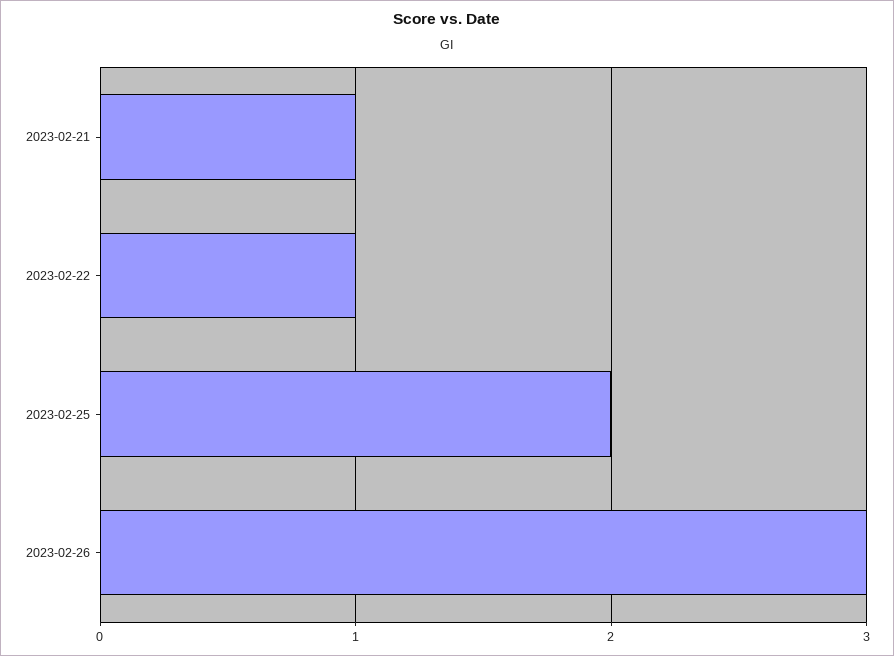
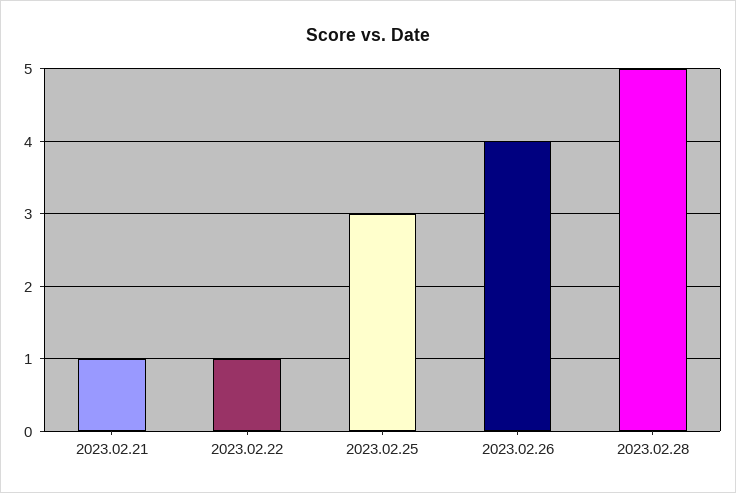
2023-02-25: 2 -> 3
2023-02-26: 3 -> 4
2023.02.28: none -> 5

